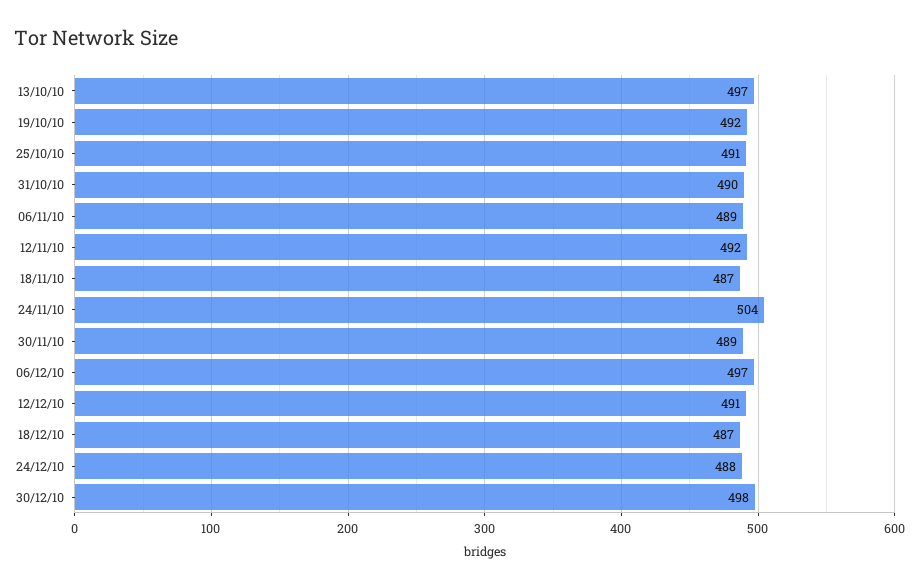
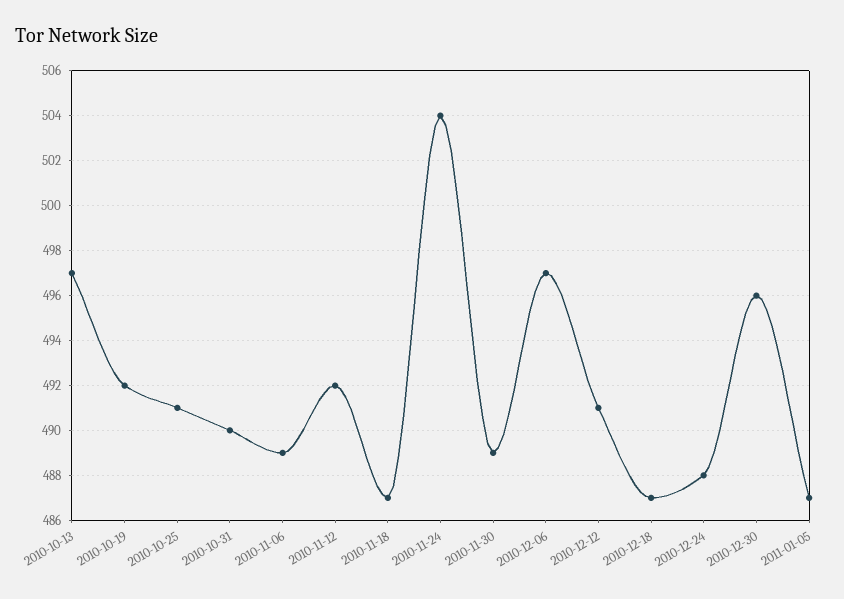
30/12/10: 498 -> 496
2011-01-05: none -> 487

